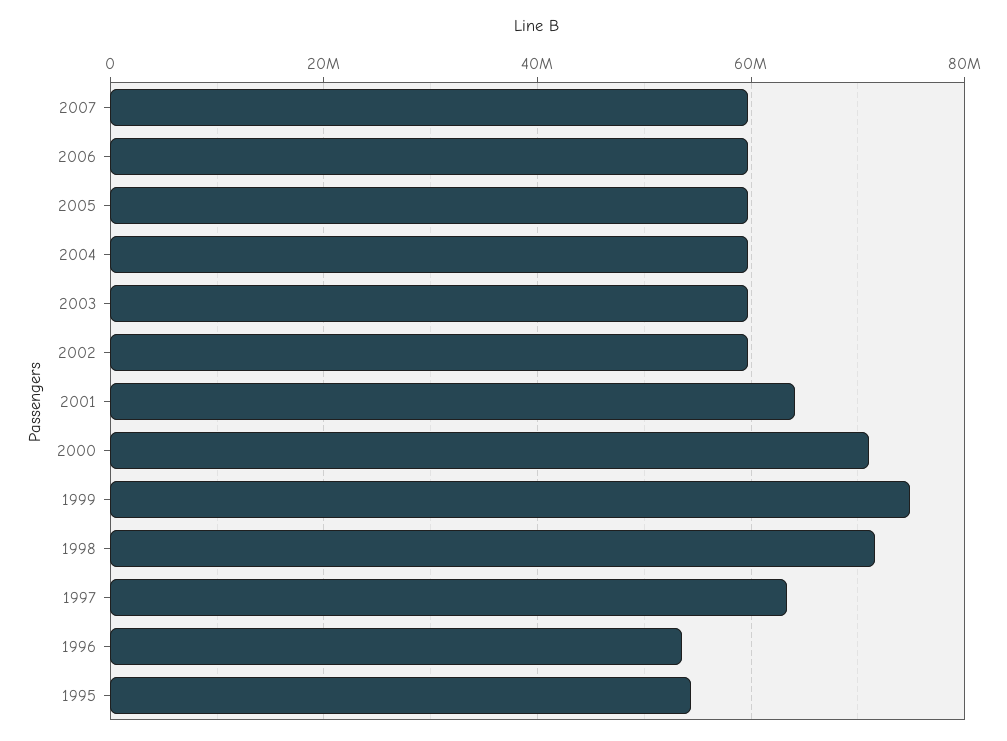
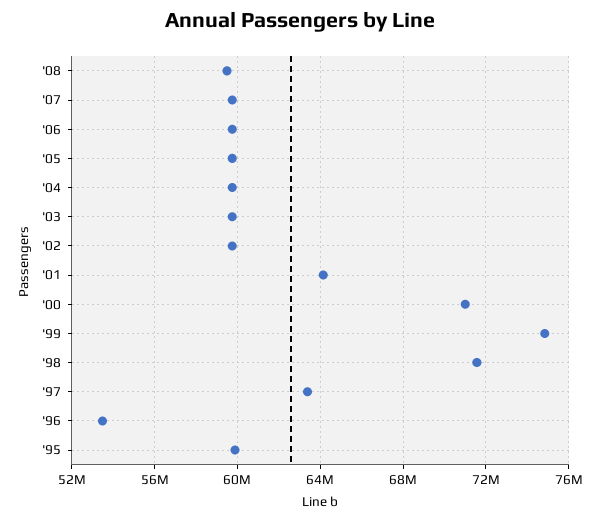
1995: 54000000 -> 60000000
'08: none -> 59500000

